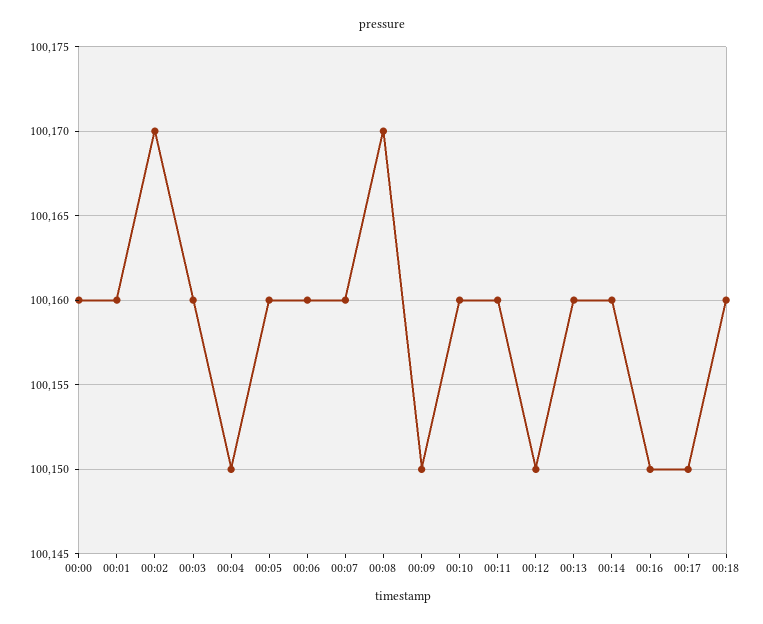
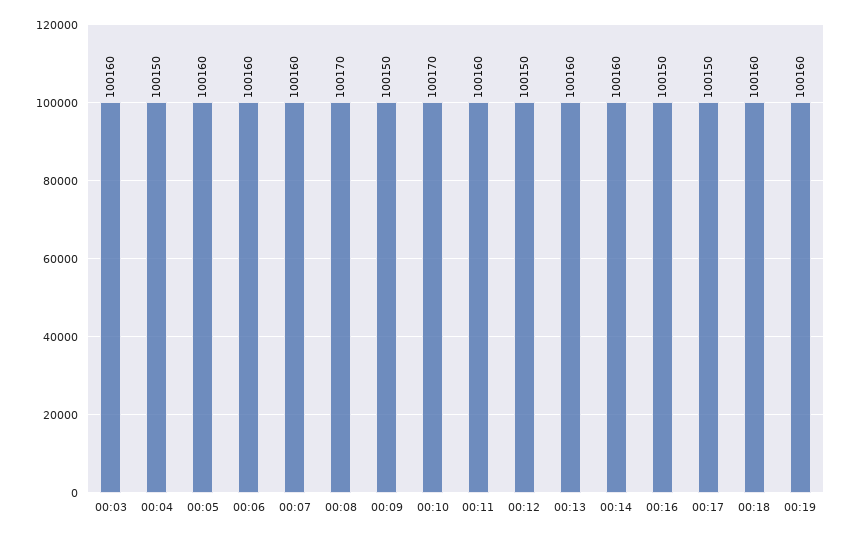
00:00: 100160 -> none
00:01: 100160 -> none
00:02: 100170 -> none
00:10: 100160 -> 100170
00:19: none -> 100160

